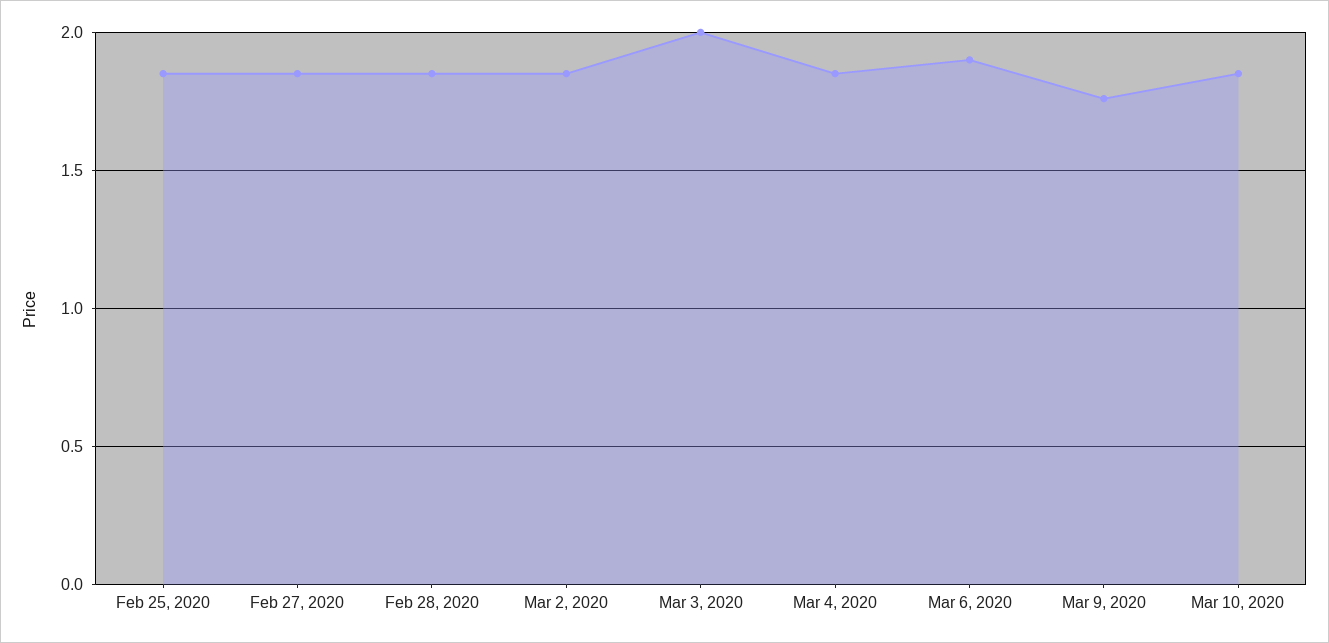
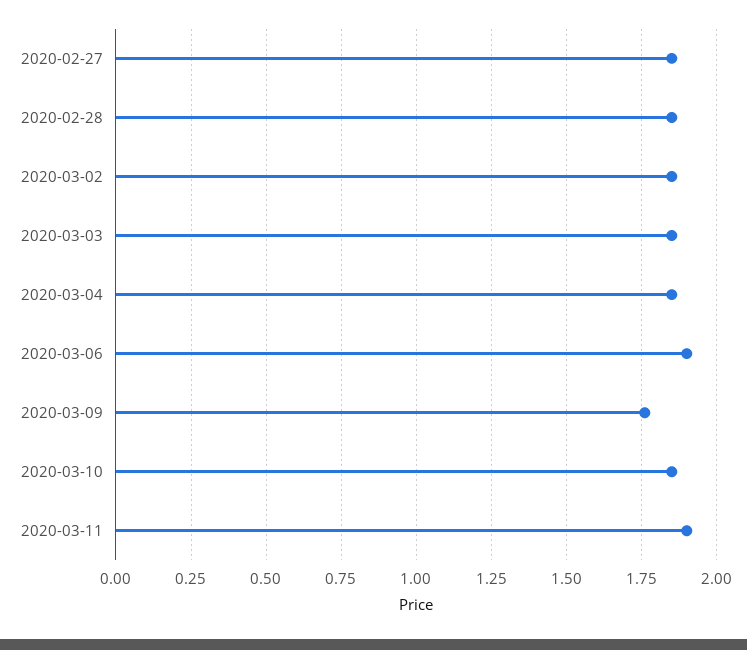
Feb 25, 2020: 1.85 -> none
Mar 3, 2020: 2 -> 1.85
2020-03-11: none -> 1.9

